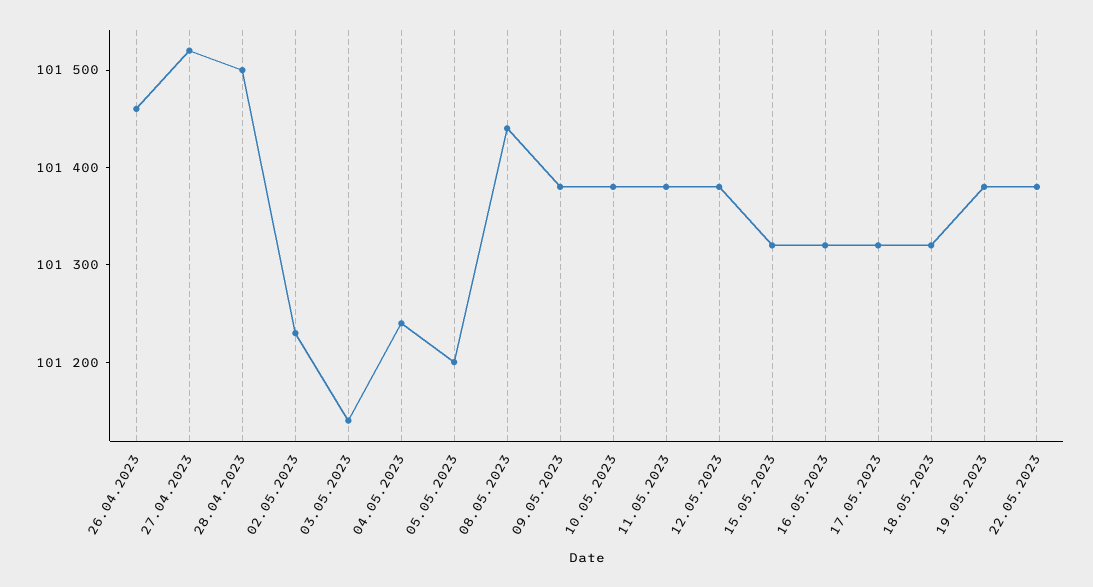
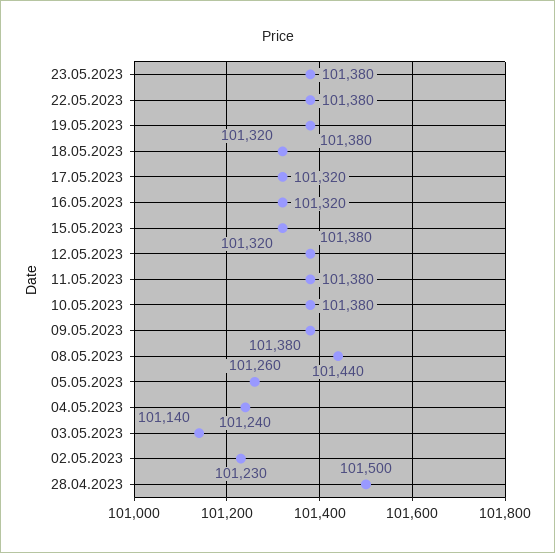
26.04.2023: 101460 -> none
27.04.2023: 101520 -> none
05.05.2023: 101200 -> 101260
23.05.2023: none -> 101380

